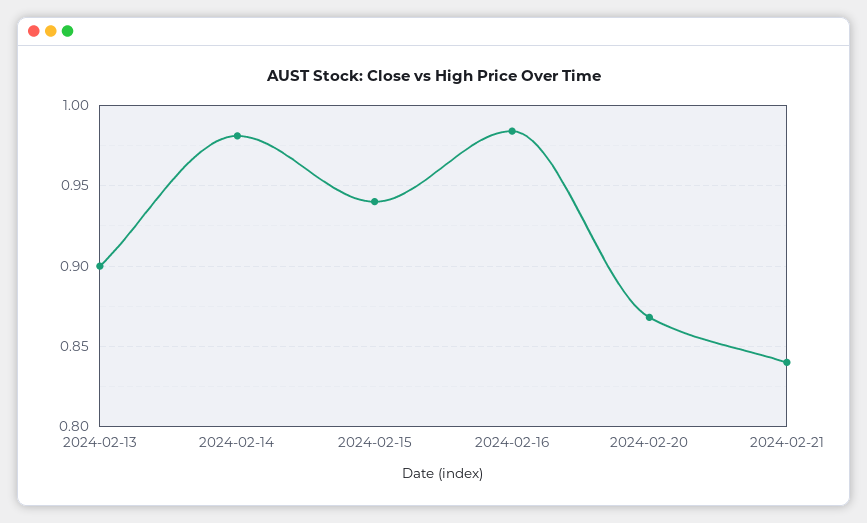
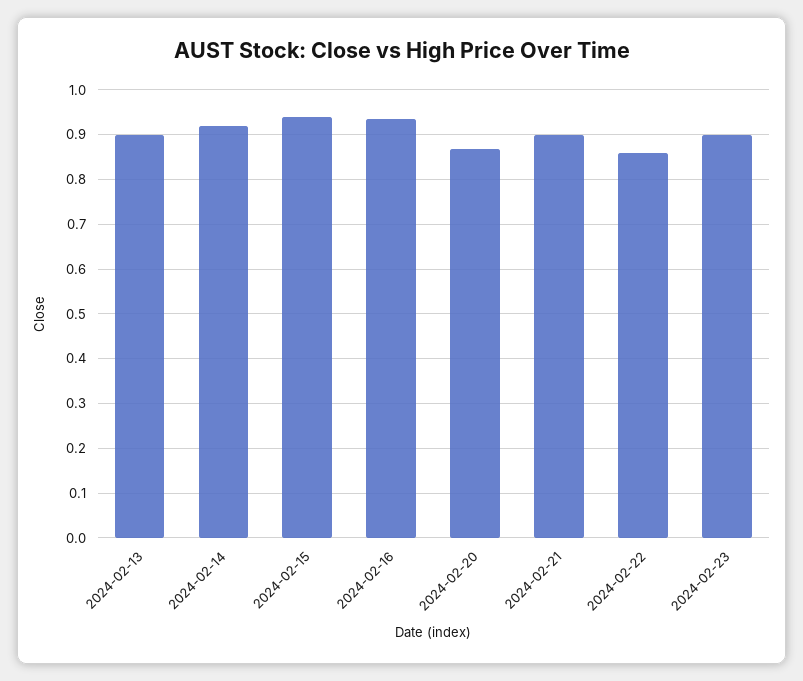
2024-02-14: 0.98 -> 0.92
2024-02-16: 0.985 -> 0.94
2024-02-21: 0.84 -> 0.9
2024-02-22: none -> 0.86
2024-02-23: none -> 0.9

